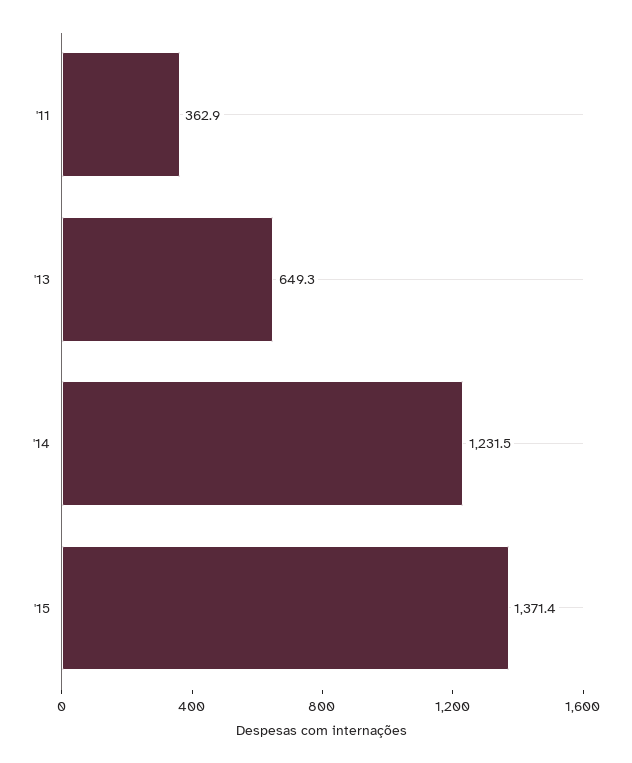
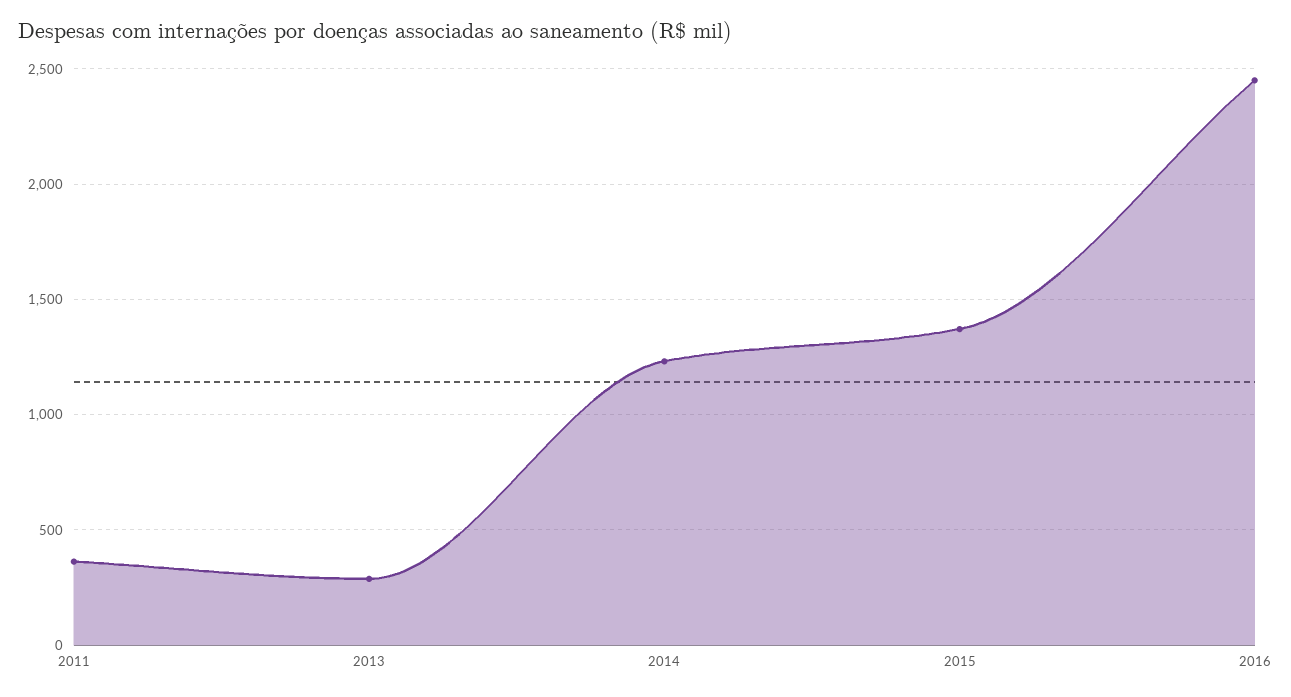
'13: 649.3 -> 300
2016: none -> 2450

